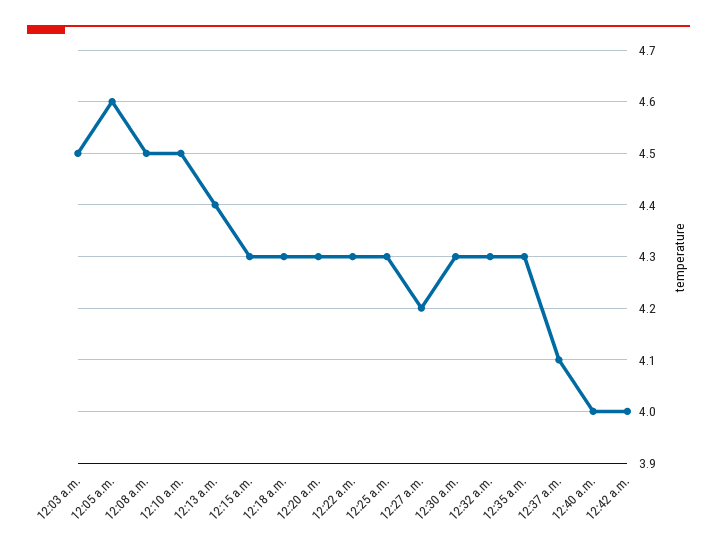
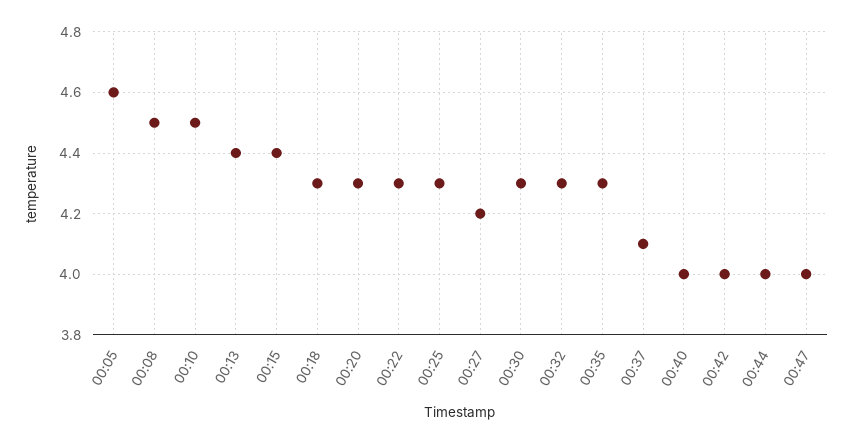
12:03 a.m.: 4.5 -> none
12:15 a.m.: 4.3 -> 4.4
00:44: none -> 4
00:47: none -> 4

